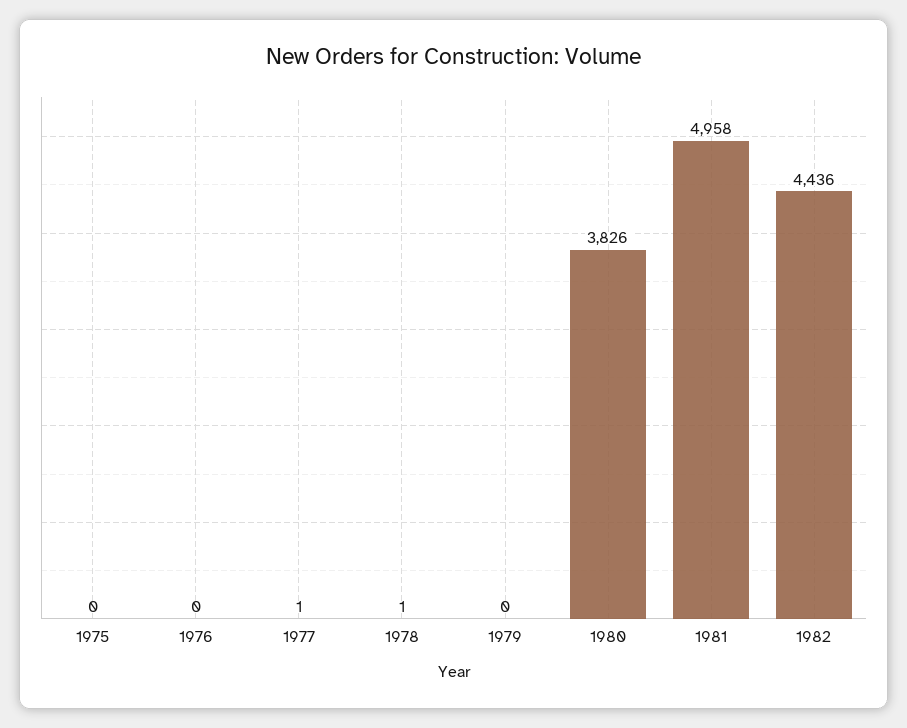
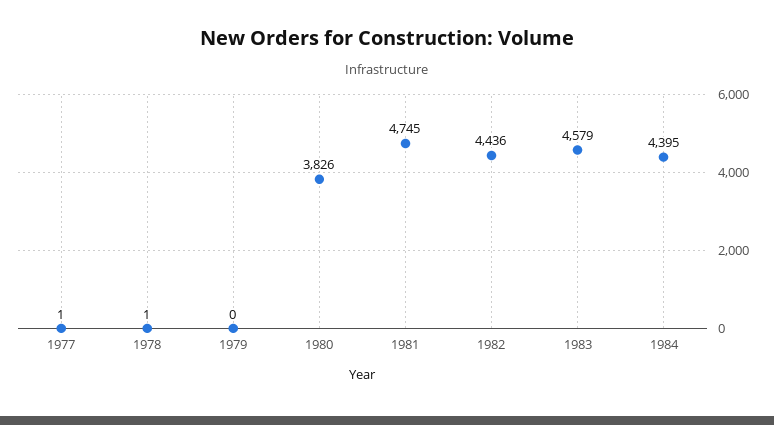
1975: 0 -> none
1976: 0 -> none
1981: 4958 -> 4745
1983: none -> 4579
1984: none -> 4395

